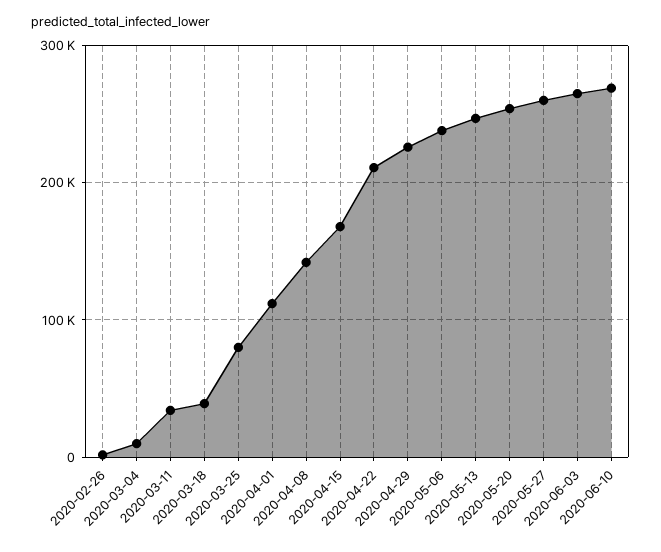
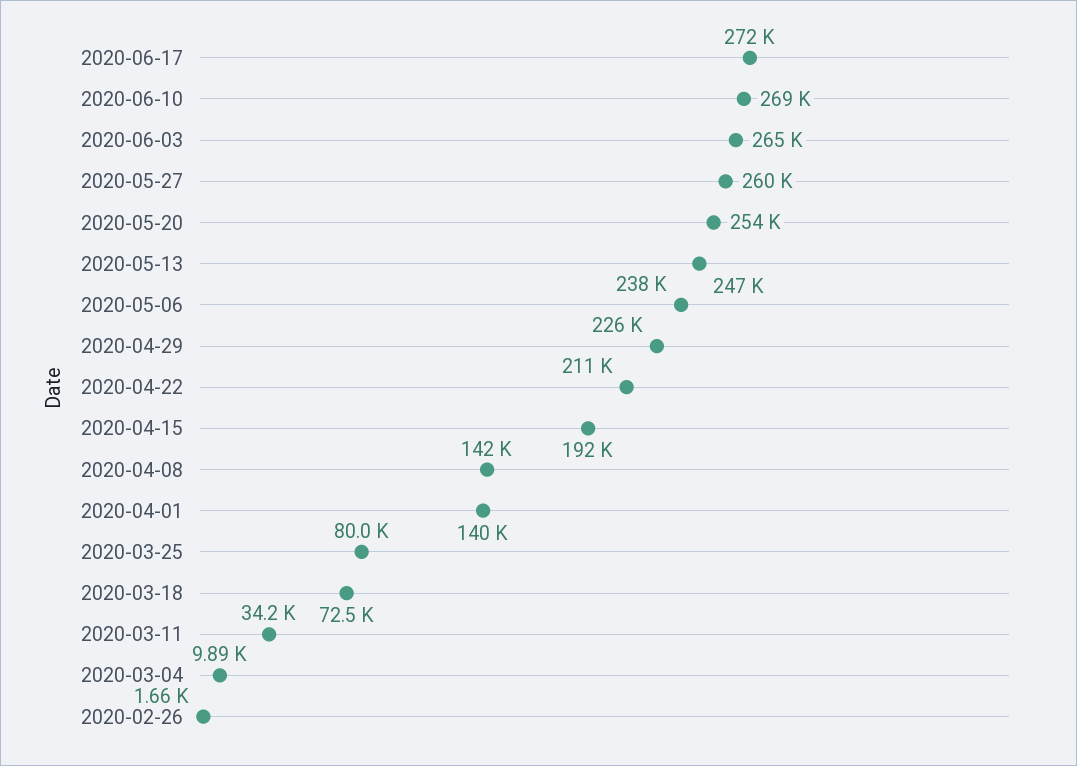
2020-03-18: 40000 -> 72500
2020-04-01: 110000 -> 140000
2020-04-15: 170000 -> 192000
2020-06-17: none -> 272000

